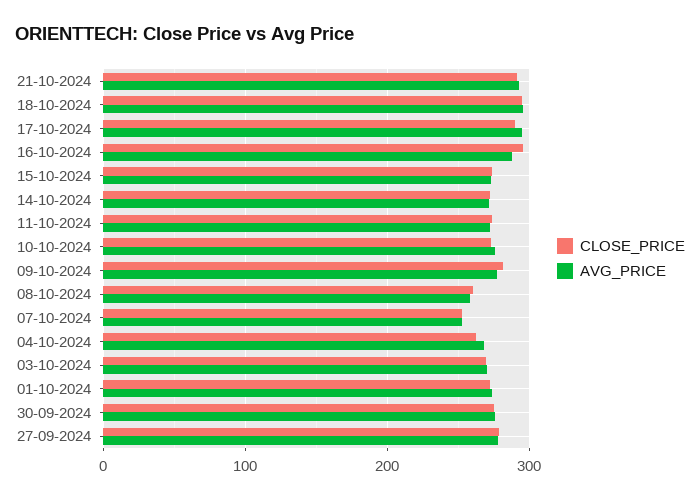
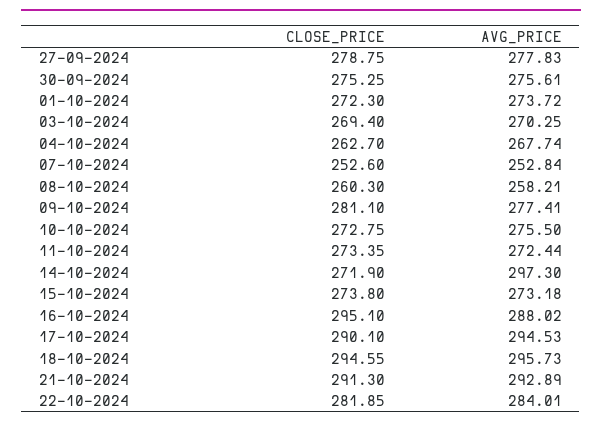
AVG_PRICE, 14-10-2024: 270 -> 297.3
CLOSE_PRICE, 22-10-2024: none -> 281.85
AVG_PRICE, 22-10-2024: none -> 284.01

